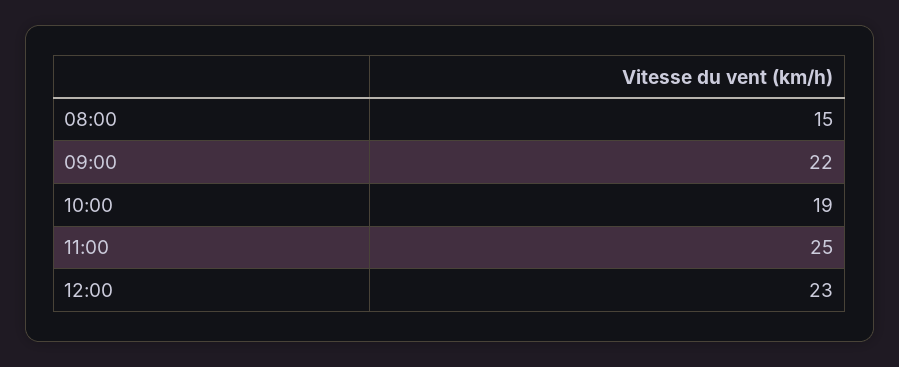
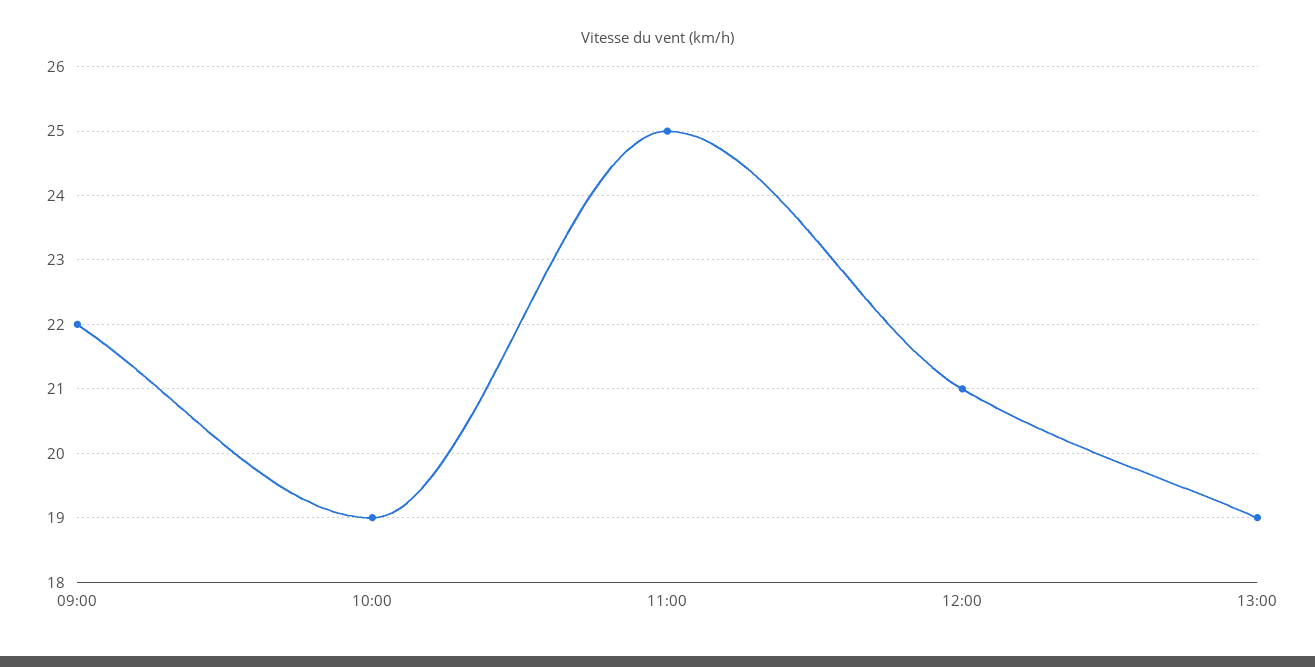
08:00: 15 -> none
12:00: 23 -> 21
13:00: none -> 19

